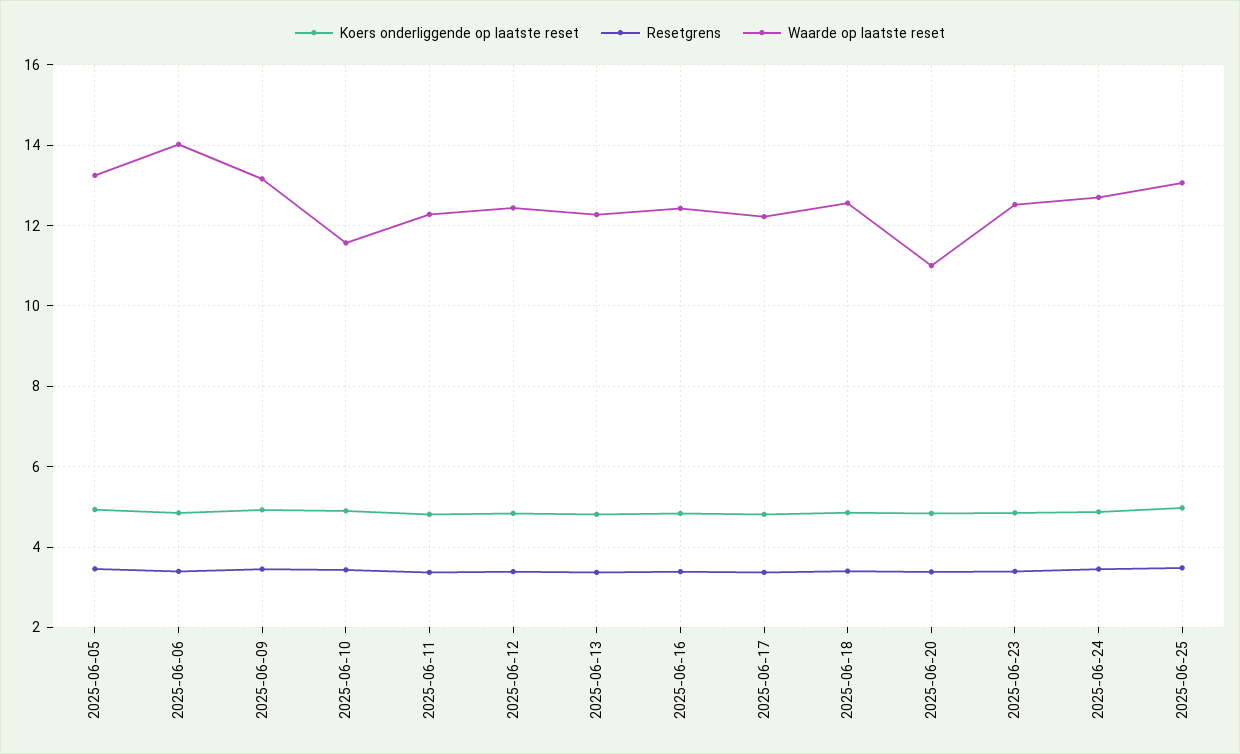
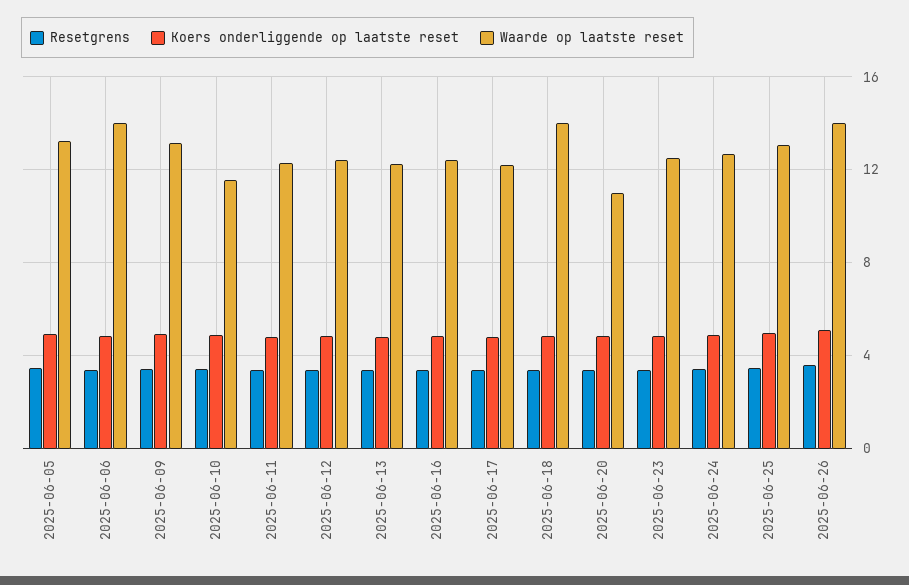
Waarde op laatste reset, 2025-06-18: 12.6 -> 14
Resetgrens, 2025-06-26: none -> 3.5
Koers onderliggende op laatste reset, 2025-06-26: none -> 5
Waarde op laatste reset, 2025-06-26: none -> 14

